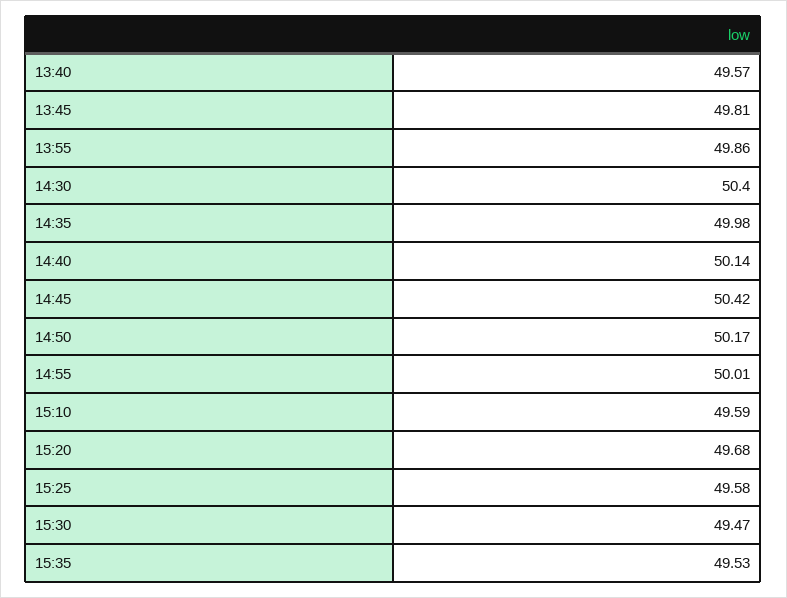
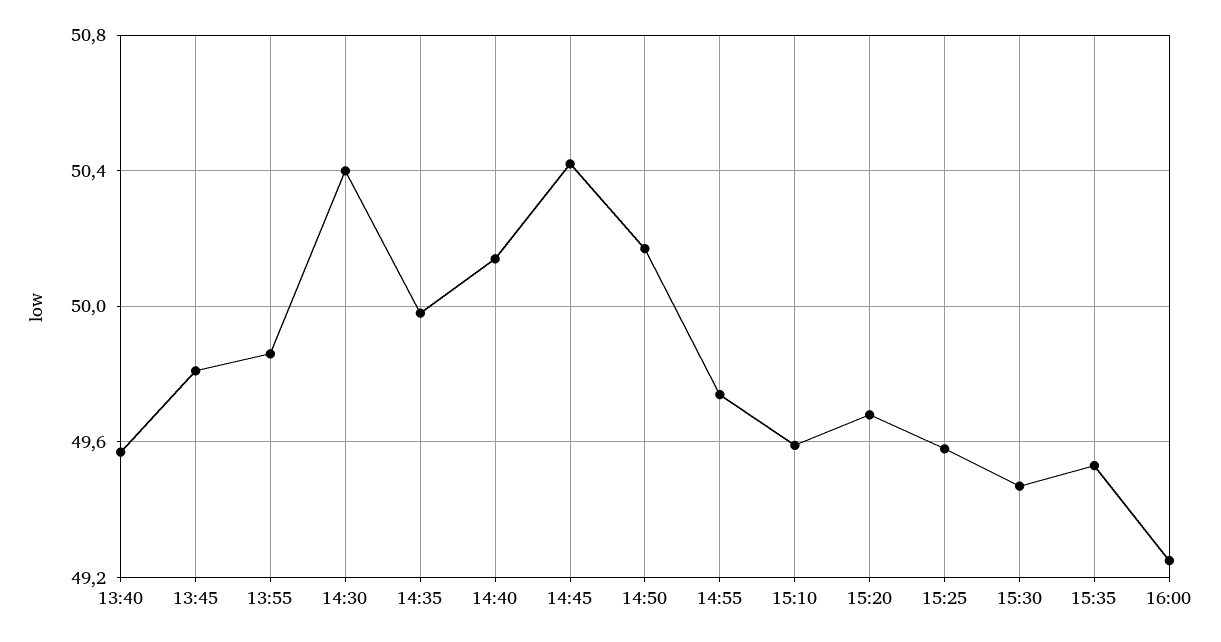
14:55: 50.01 -> 49.75
16:00: none -> 49.25

